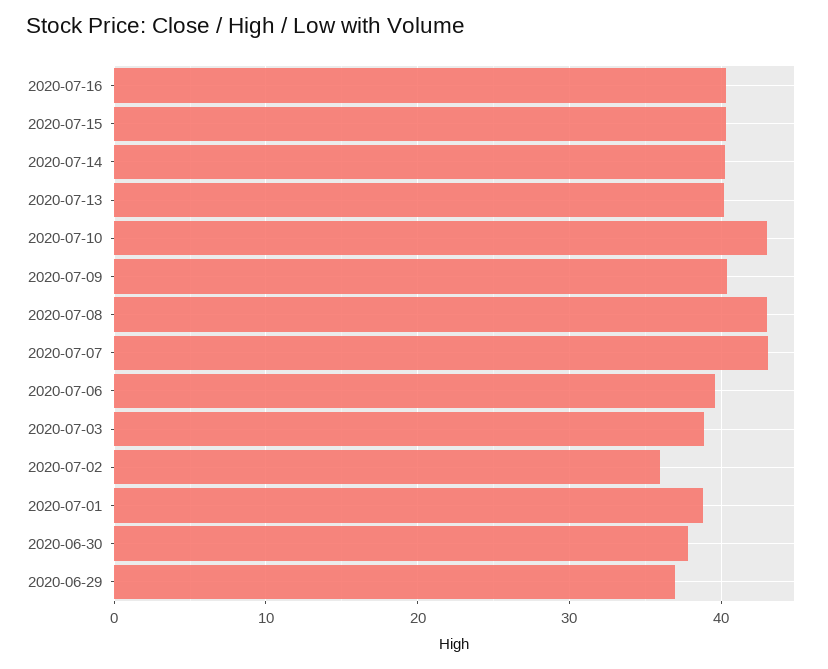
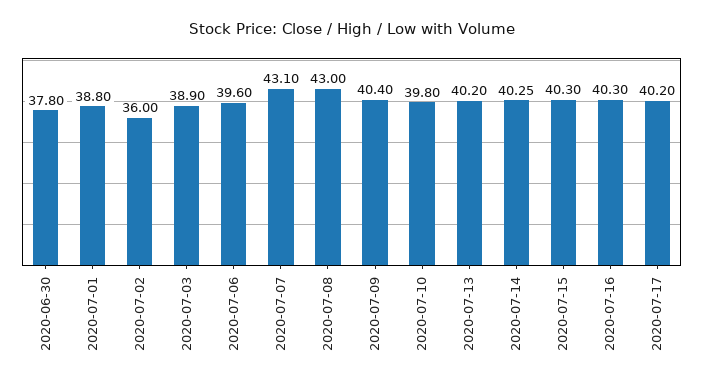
2020-07-10: 43 -> 39.8
2020-06-29: 37 -> none
2020-07-17: none -> 40.2

